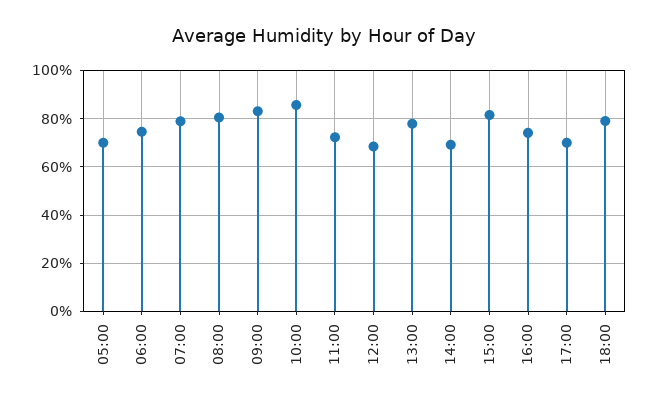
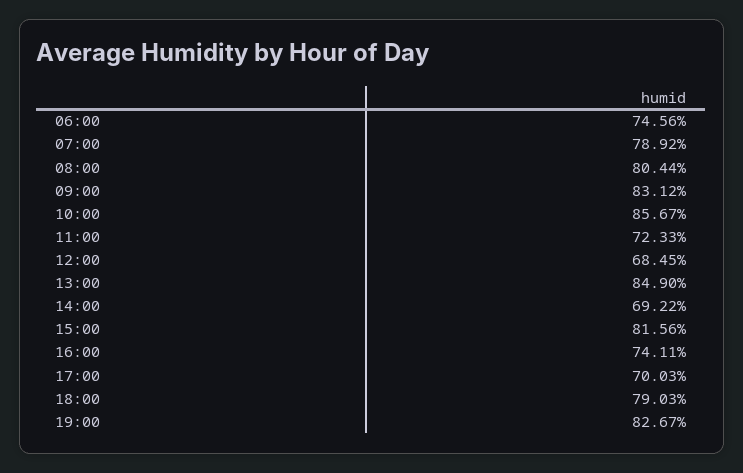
05:00: 70 -> none
13:00: 77.5 -> 84.9
19:00: none -> 82.67

